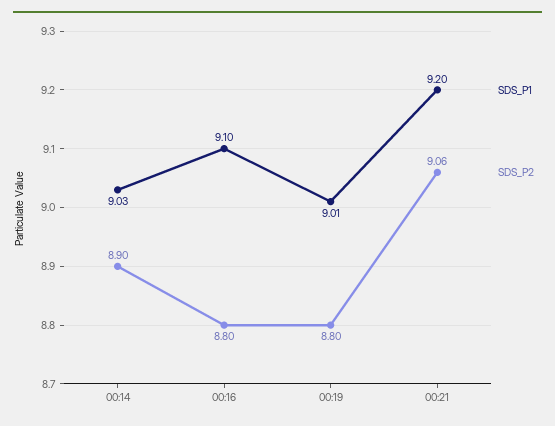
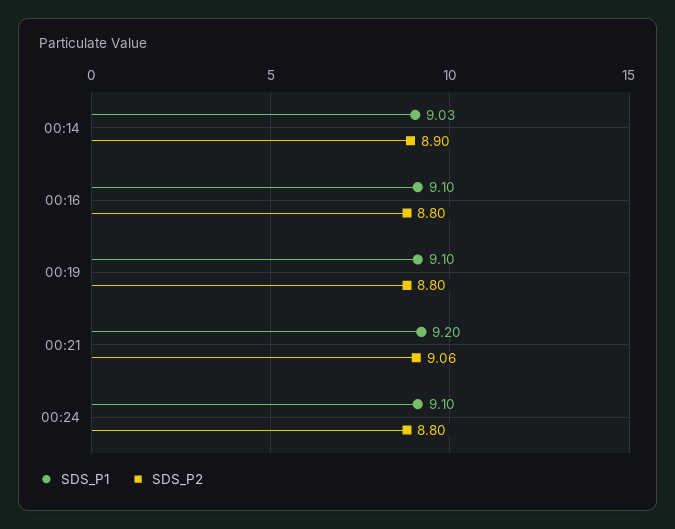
SDS_P1, 00:19: 9.01 -> 9.1
SDS_P1, 00:24: none -> 9.1
SDS_P2, 00:24: none -> 8.8

